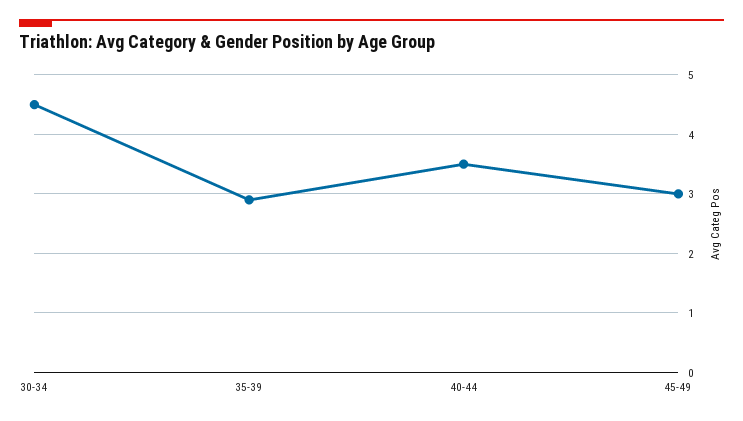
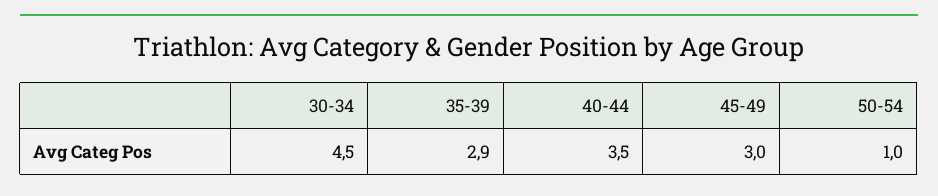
50-54: none -> 1

